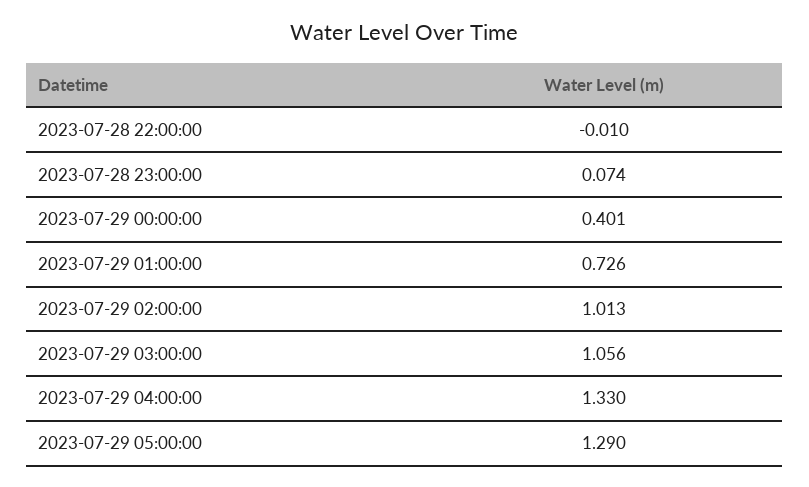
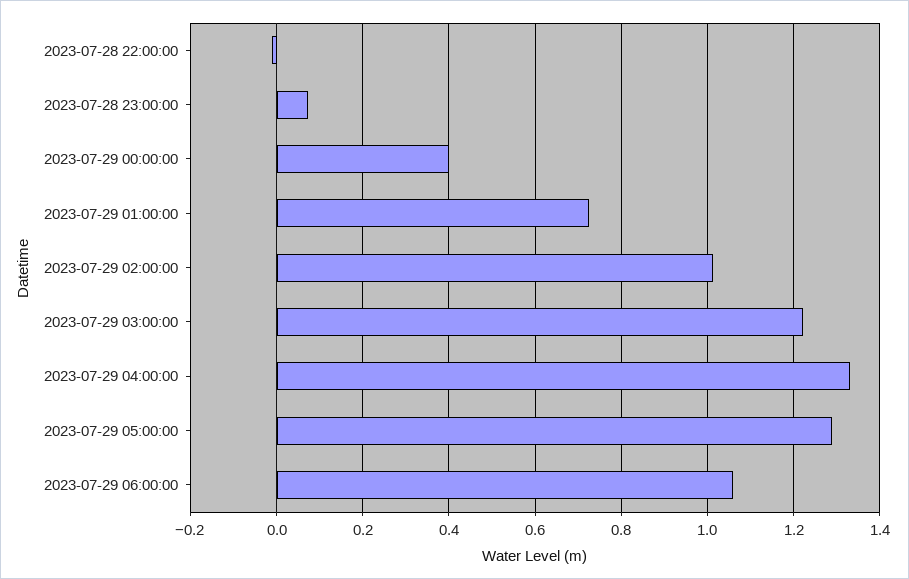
2023-07-29 03:00:00: 1.056 -> 1.22
2023-07-29 06:00:00: none -> 1.06

